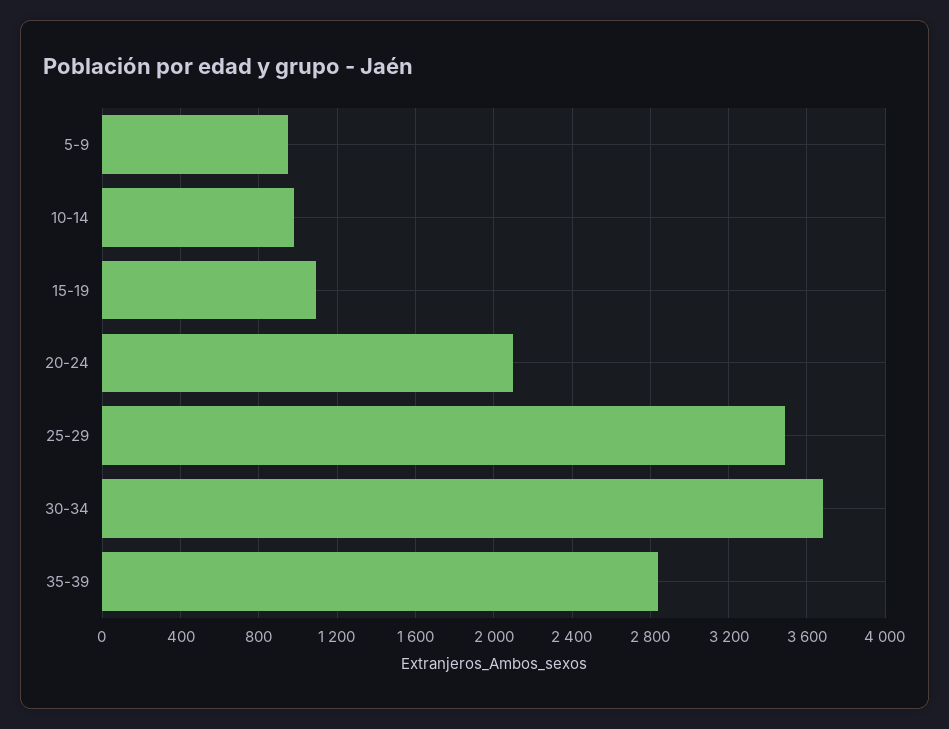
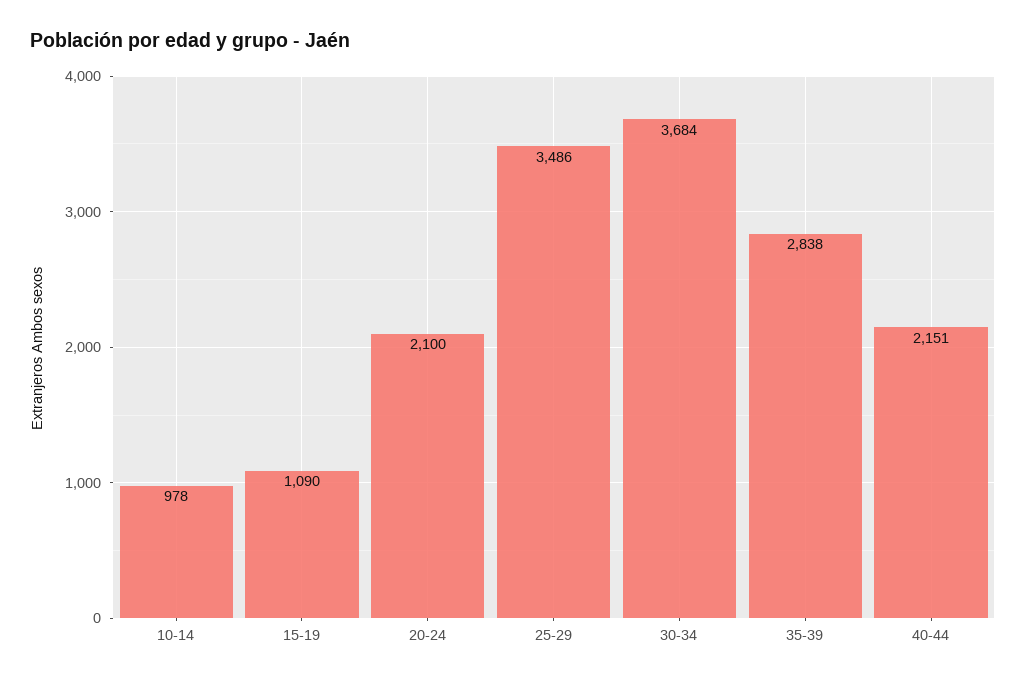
5-9: 950 -> none
40-44: none -> 2151

